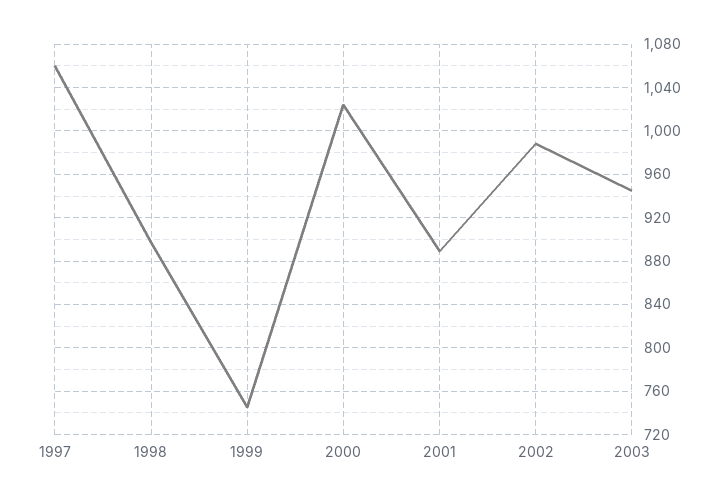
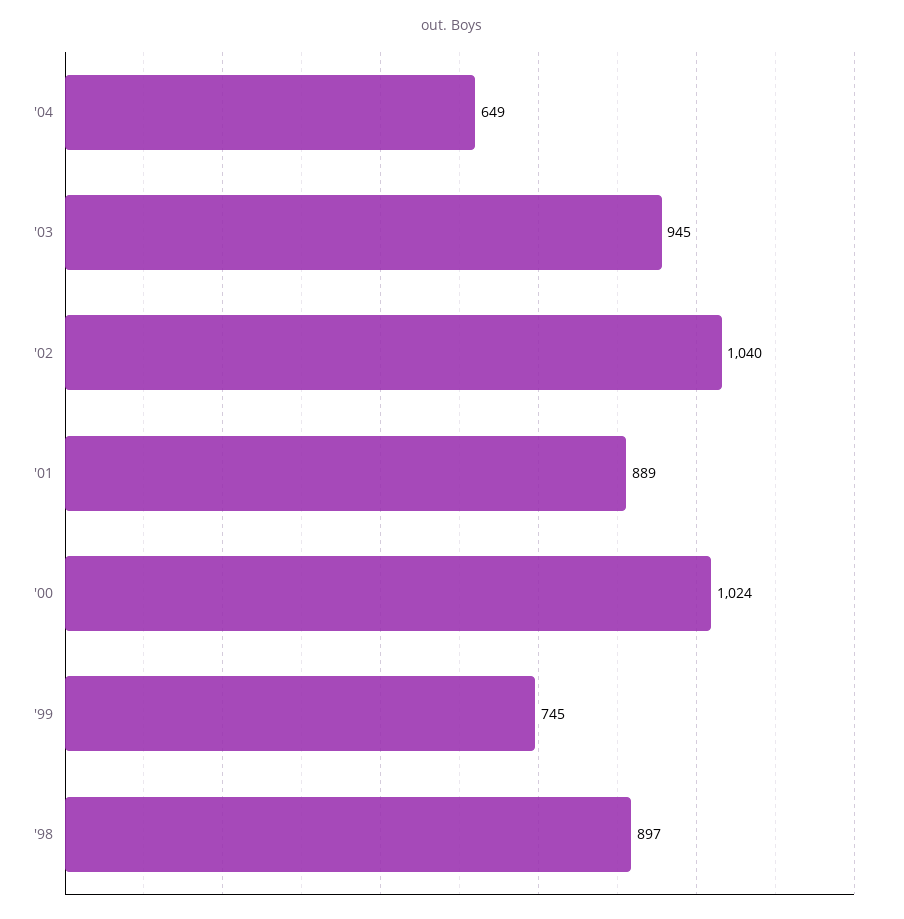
1997: 1060 -> none
2002: 990 -> 1040
'04: none -> 649

